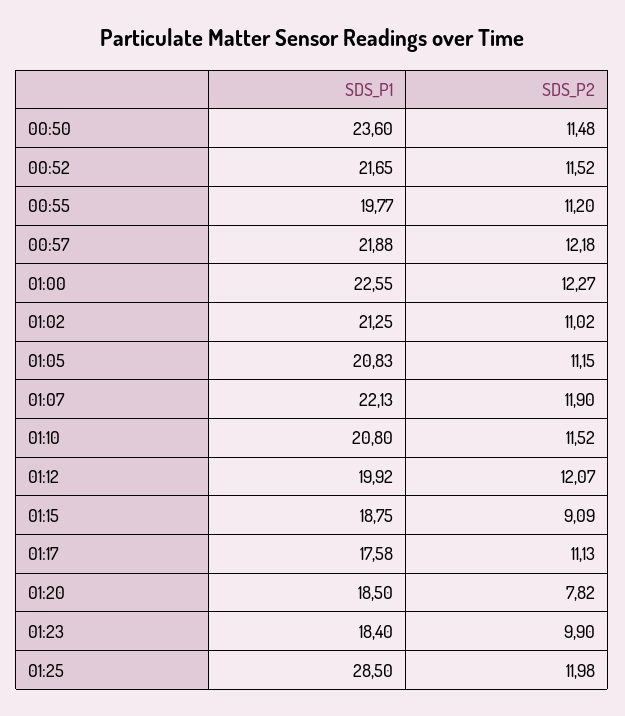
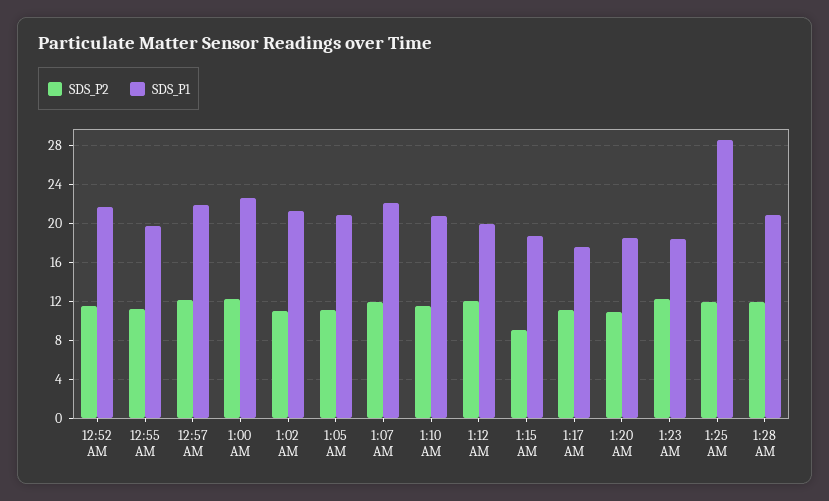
SDS_P1, 00:50: 23.6 -> none
SDS_P2, 00:50: 11.48 -> none
SDS_P2, 01:20: 7.82 -> 11
SDS_P2, 01:23: 9.9 -> 12
SDS_P2, 1:28 AM: none -> 12
SDS_P1, 1:28 AM: none -> 21

